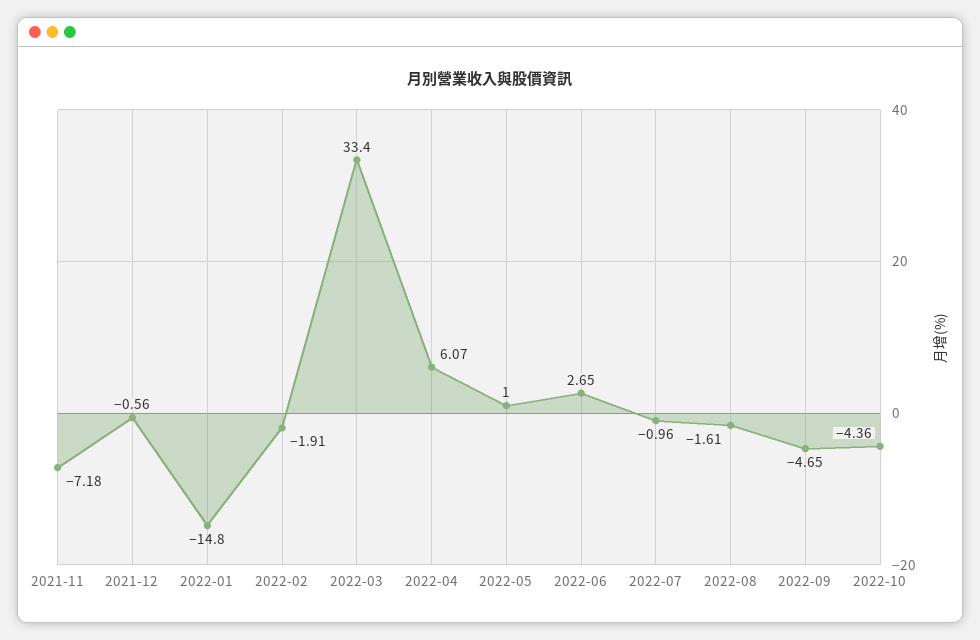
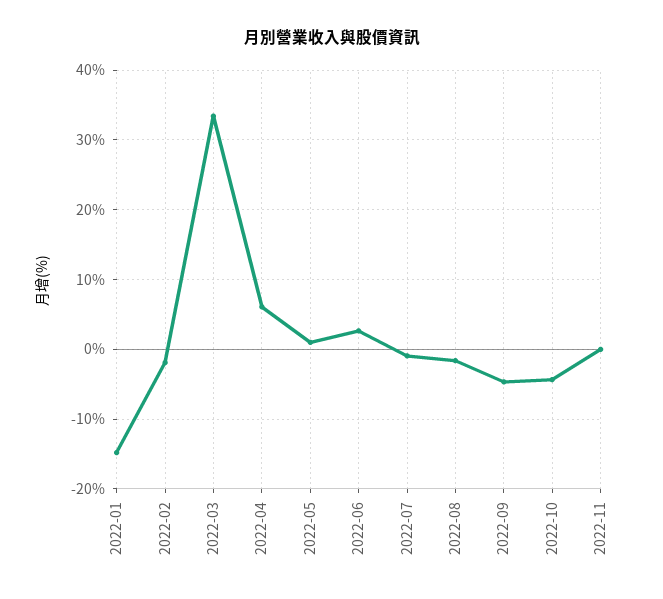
2021-11: -7.18 -> none
2021-12: -0.56 -> none
2022-11: none -> 0

